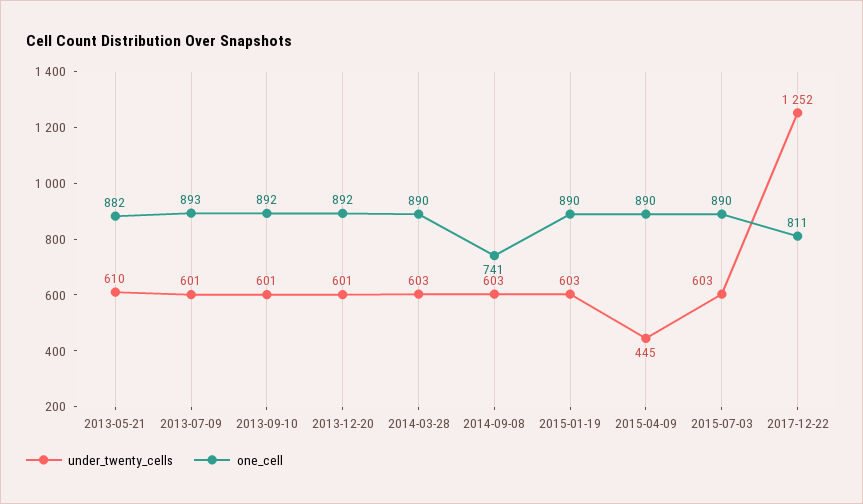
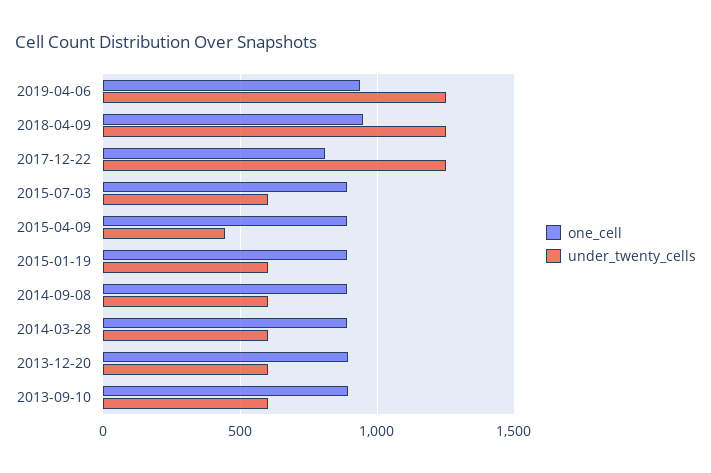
under_twenty_cells, 2013-05-21: 610 -> none
one_cell, 2013-05-21: 882 -> none
under_twenty_cells, 2013-07-09: 601 -> none
one_cell, 2013-07-09: 893 -> none
one_cell, 2014-09-08: 741 -> 900
one_cell, 2019-04-06: none -> 950
under_twenty_cells, 2019-04-06: none -> 1250
one_cell, 2018-04-09: none -> 950
under_twenty_cells, 2018-04-09: none -> 1250

